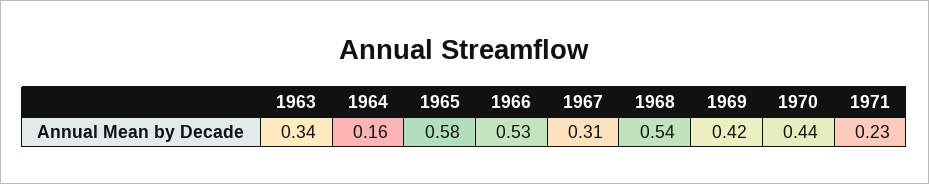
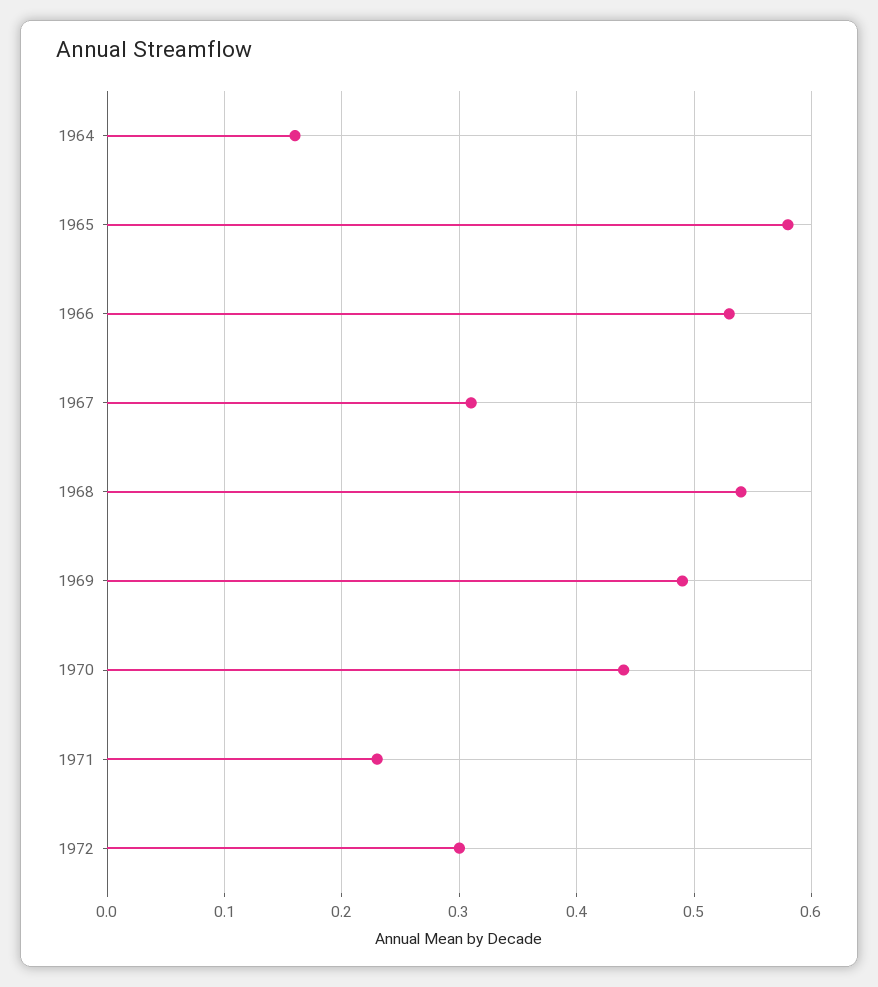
1963: 0.34 -> none
1969: 0.42 -> 0.49
1972: none -> 0.3

